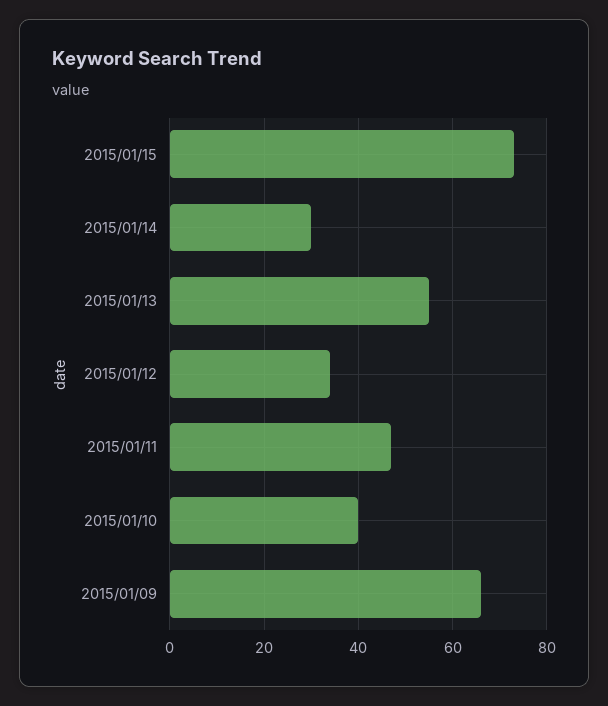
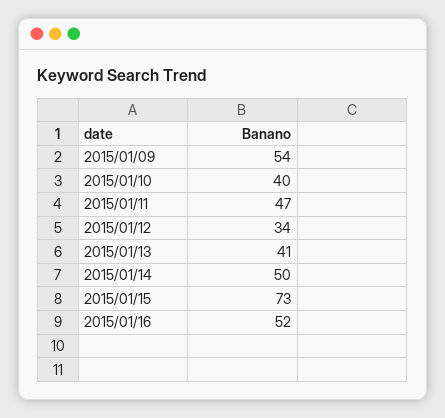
2015/01/14: 30 -> 50
2015/01/13: 55 -> 41
2015/01/09: 65 -> 54
2015/01/16: none -> 52

